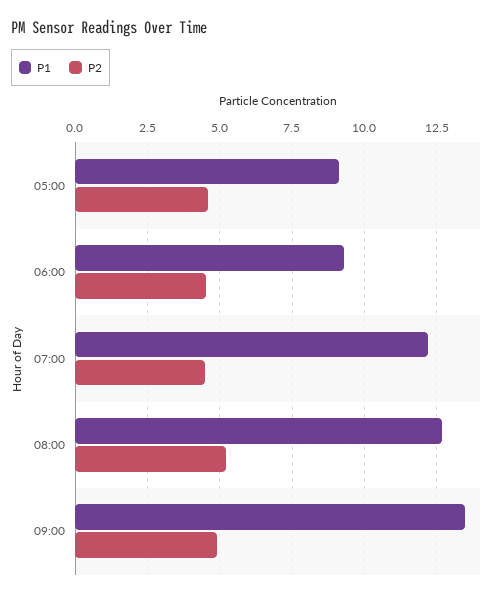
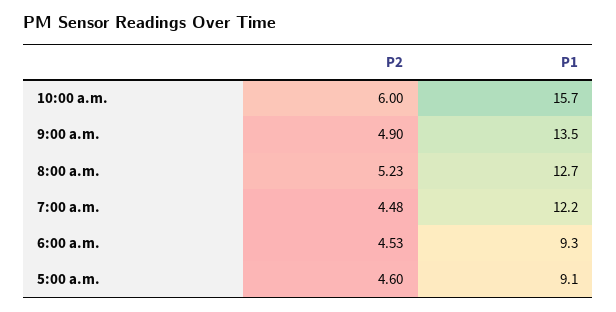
P2, 10:00 a.m.: none -> 6
P1, 10:00 a.m.: none -> 15.7

